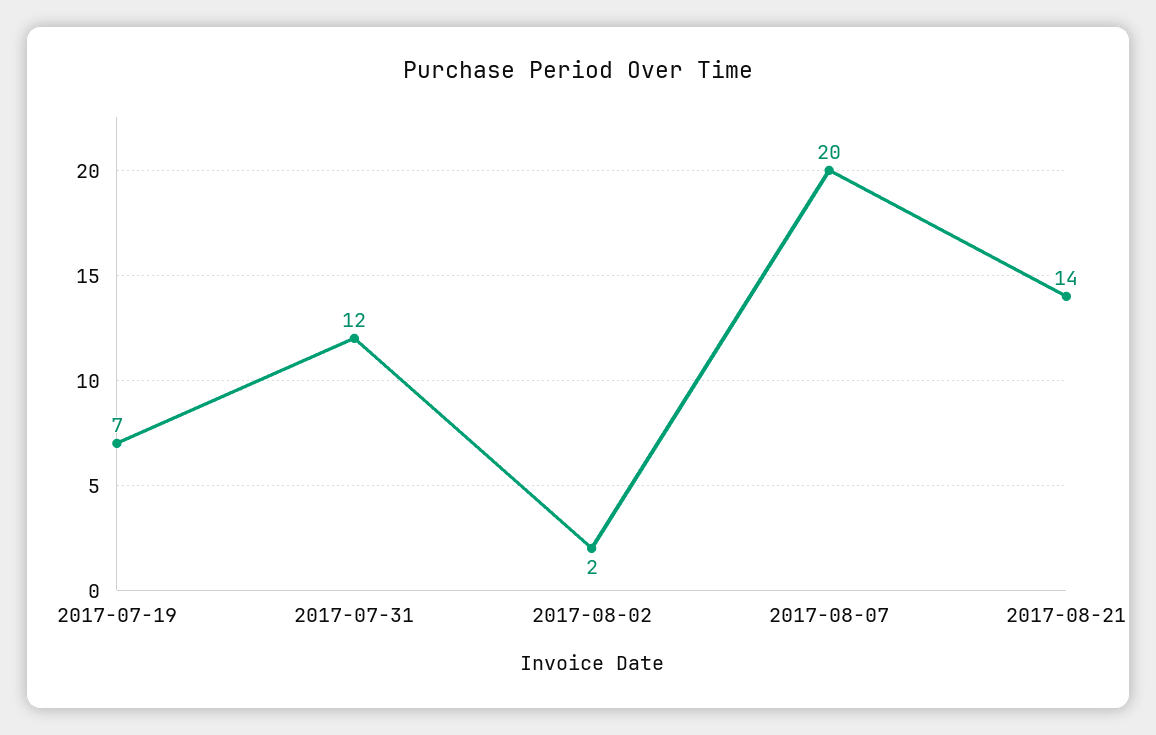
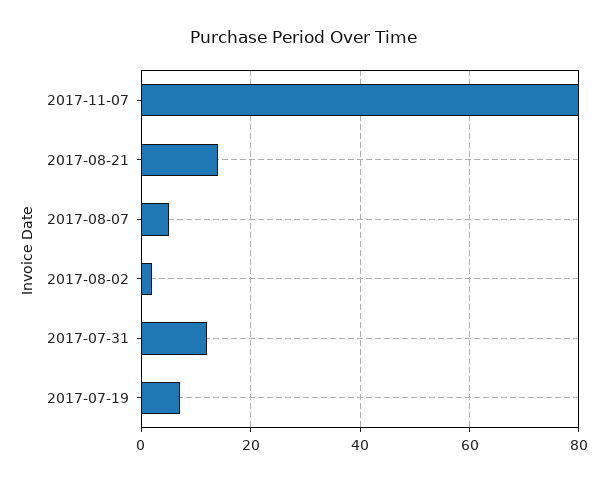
2017-08-07: 20 -> 5
2017-11-07: none -> 80

